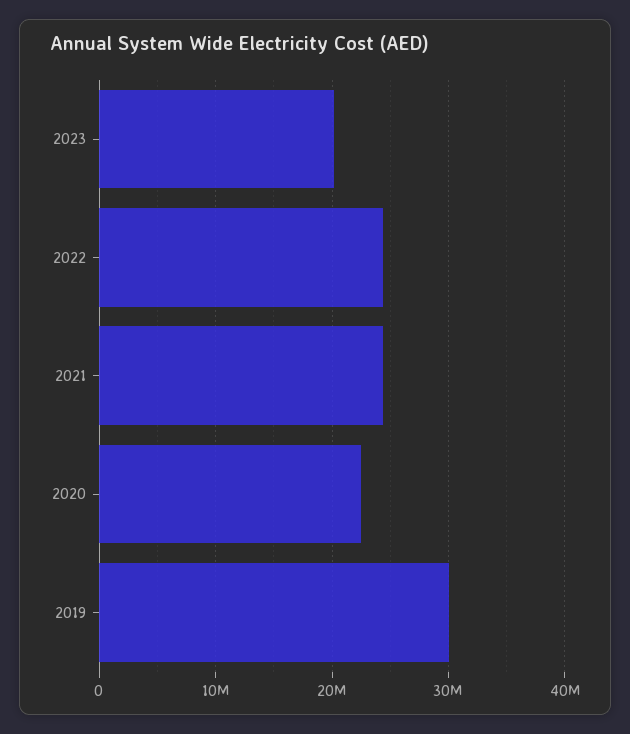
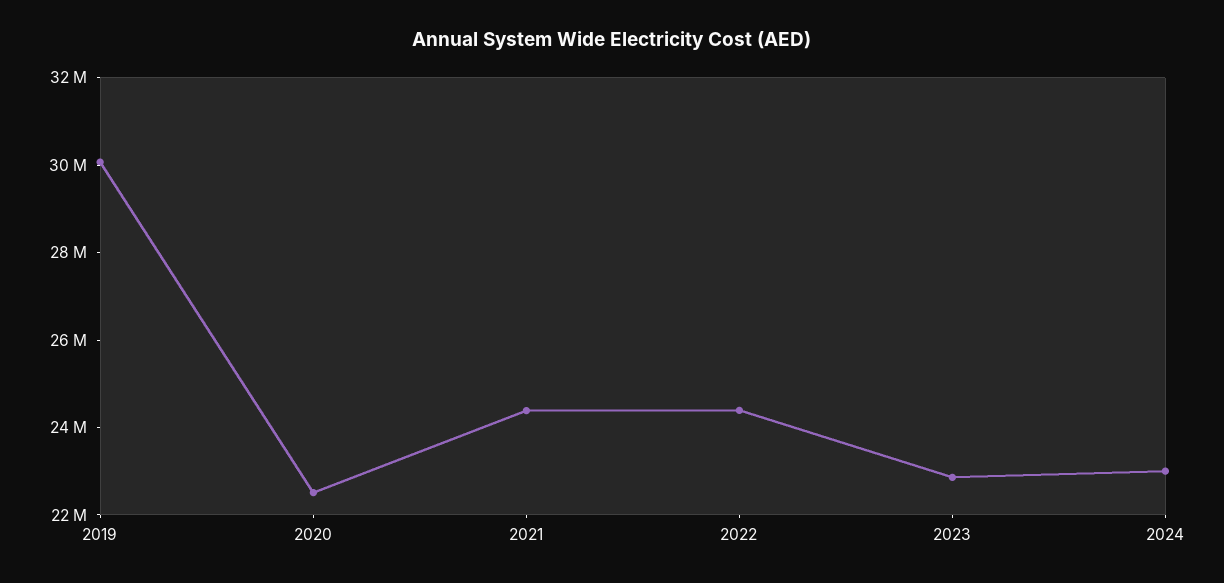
2023: 20000000 -> 23000000
2024: none -> 23000000

